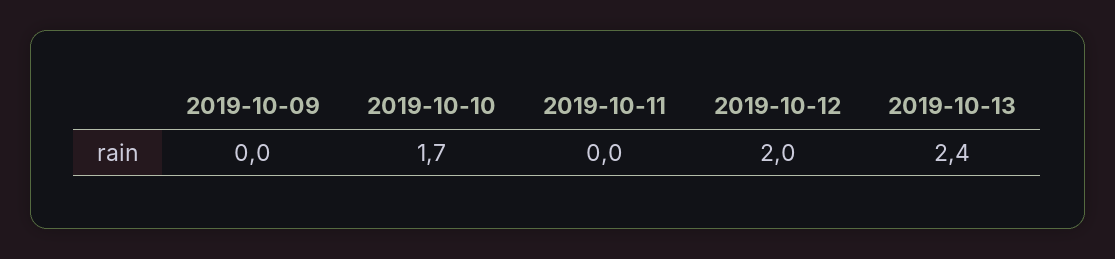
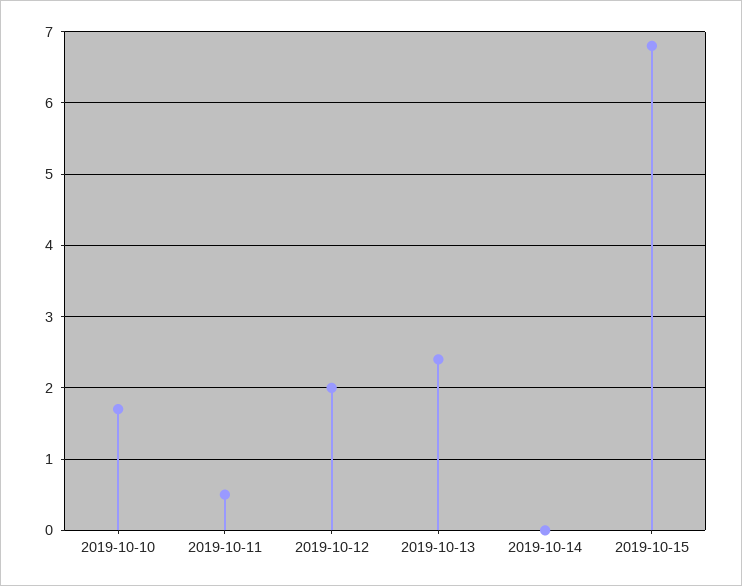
2019-10-09: 0 -> none
2019-10-11: 0 -> 0.5
2019-10-14: none -> 0
2019-10-15: none -> 6.8

